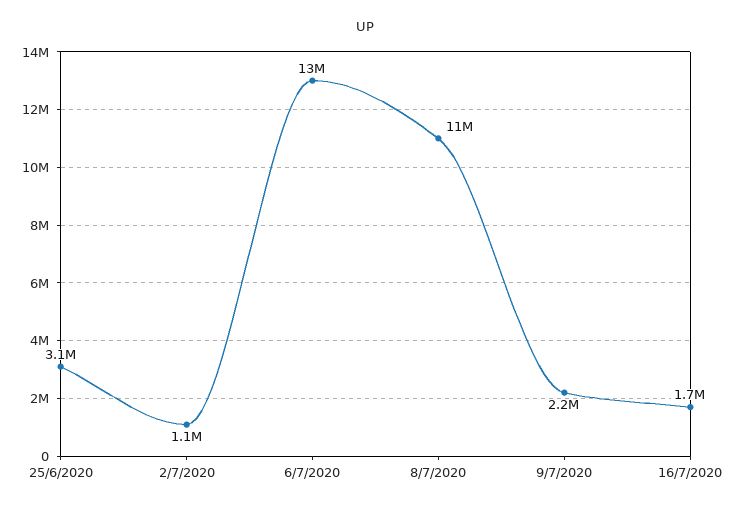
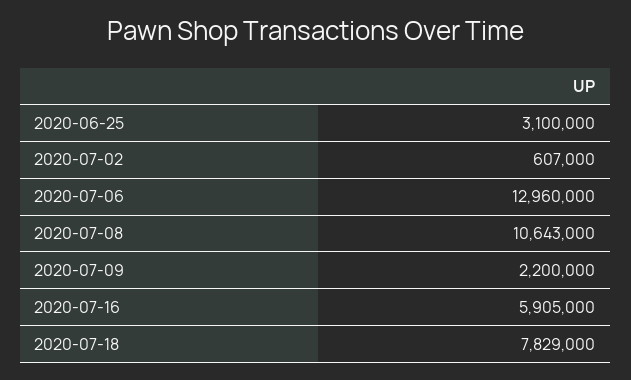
2/7/2020: 1100000 -> 607000
16/7/2020: 1700000 -> 5905000
2020-07-18: none -> 7829000

